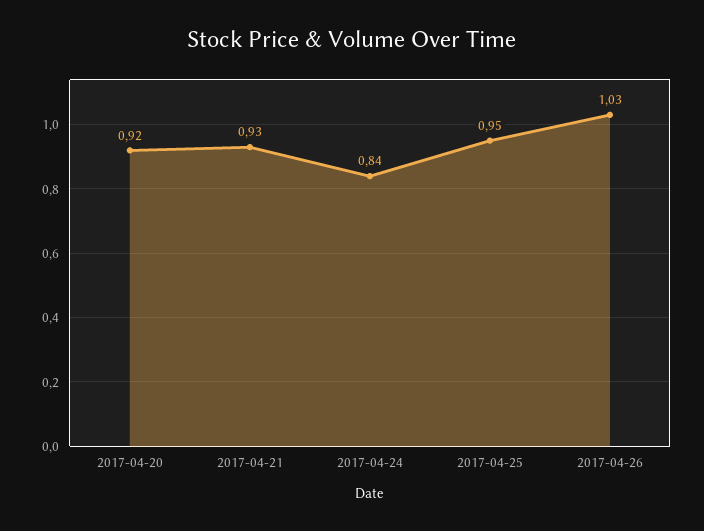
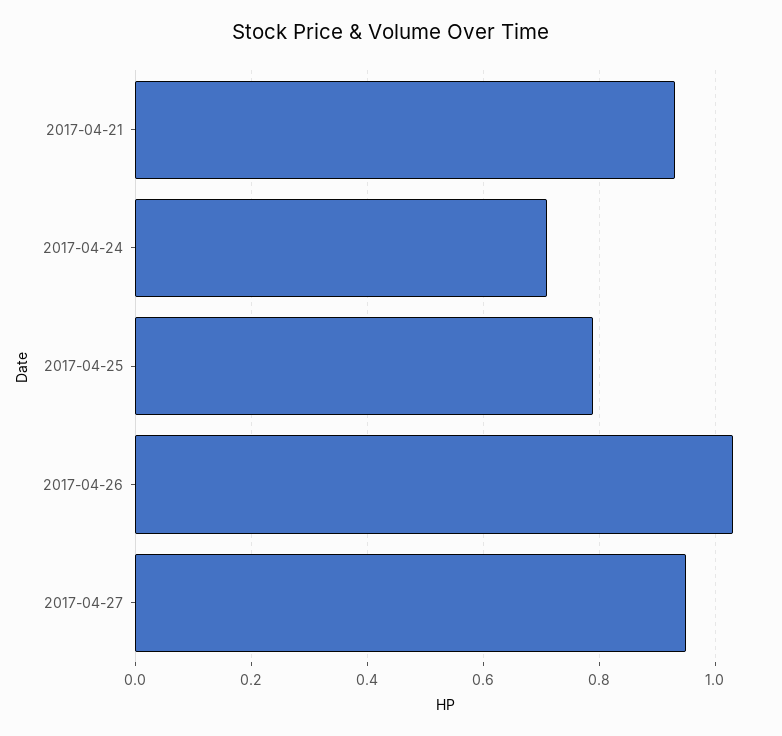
2017-04-20: 0.92 -> none
2017-04-24: 0.84 -> 0.7
2017-04-25: 0.95 -> 0.8
2017-04-27: none -> 0.95

